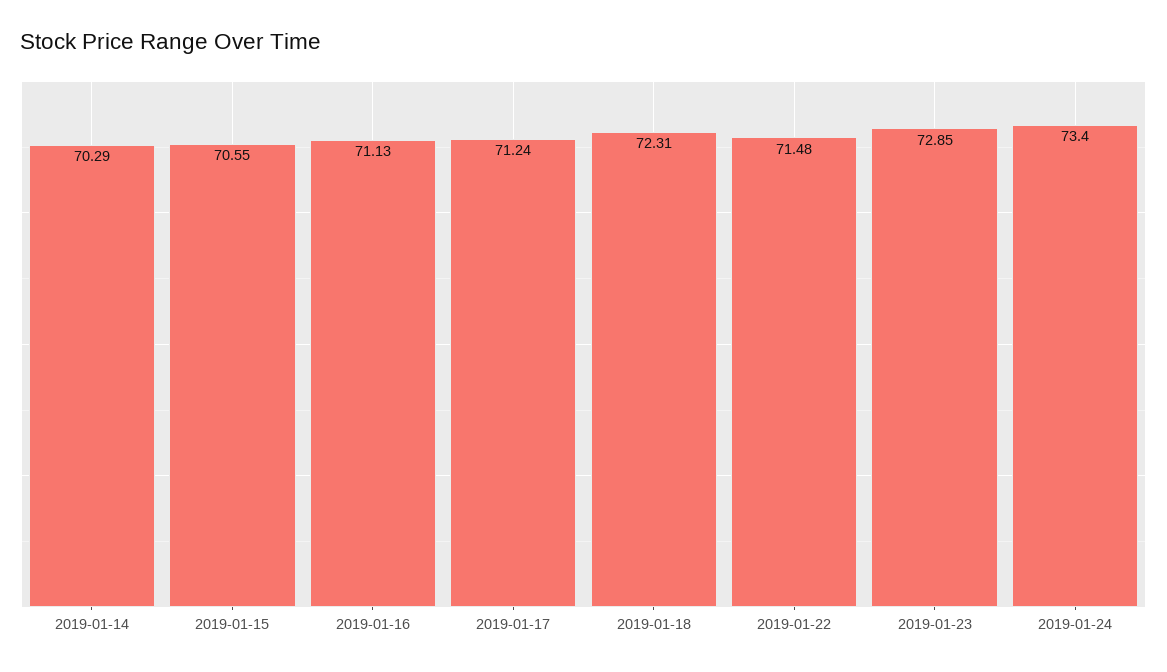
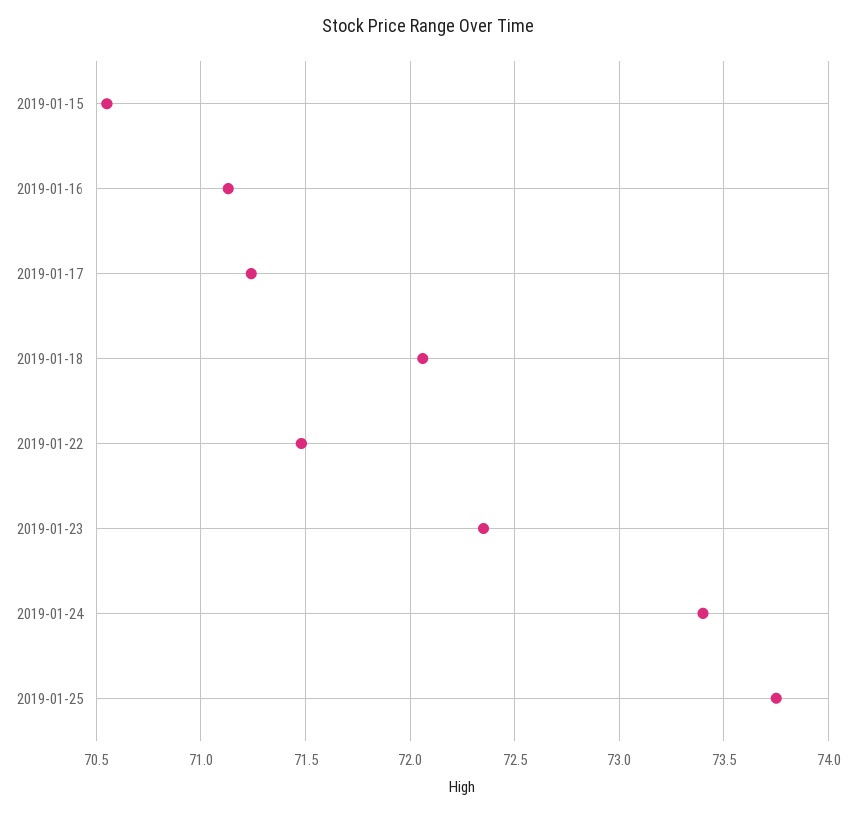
2019-01-14: 70.29 -> none
2019-01-18: 72.31 -> 72.05
2019-01-23: 72.85 -> 72.35
2019-01-25: none -> 73.75

